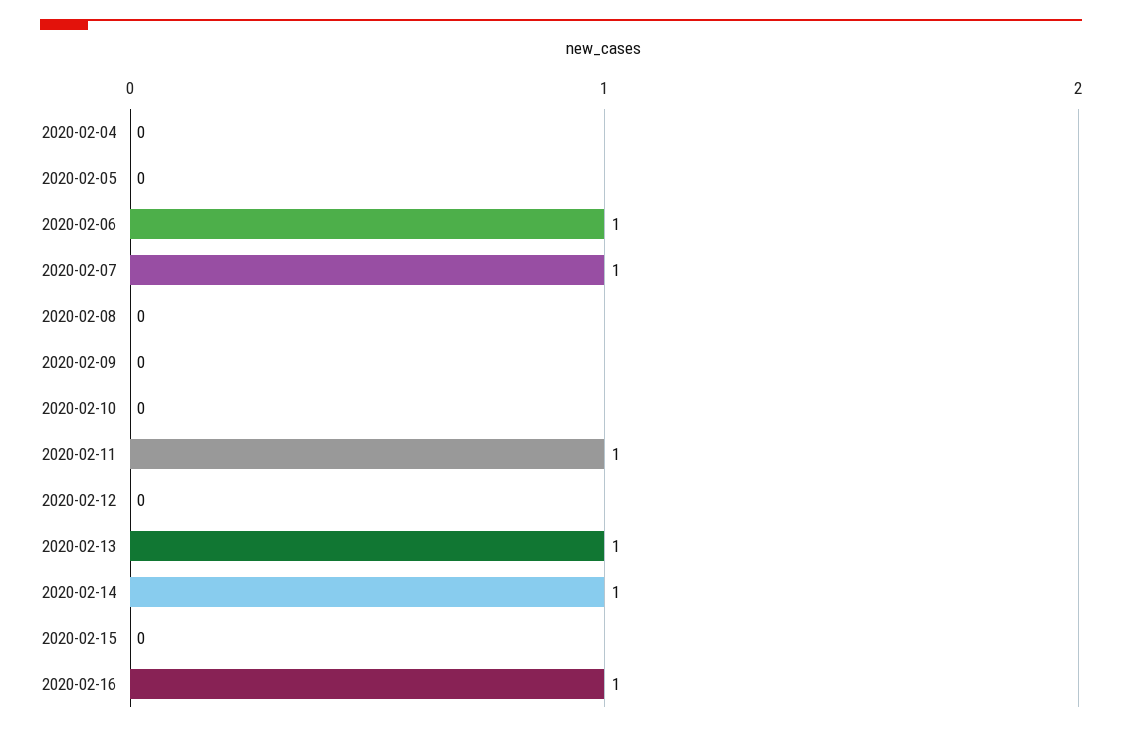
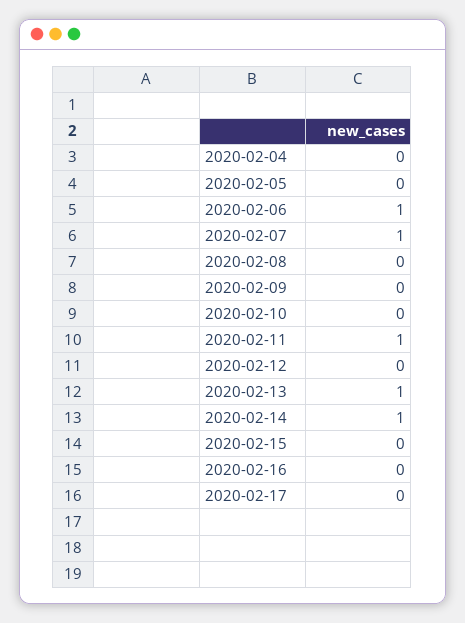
2020-02-16: 1 -> 0
2020-02-17: none -> 0

